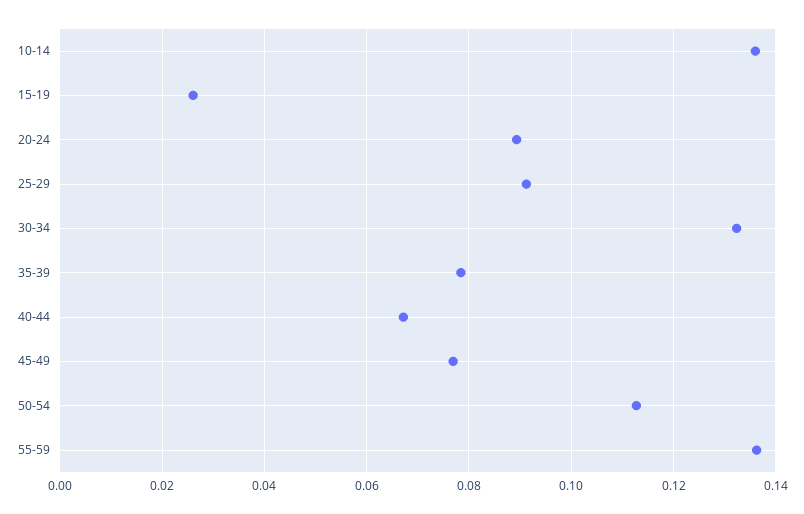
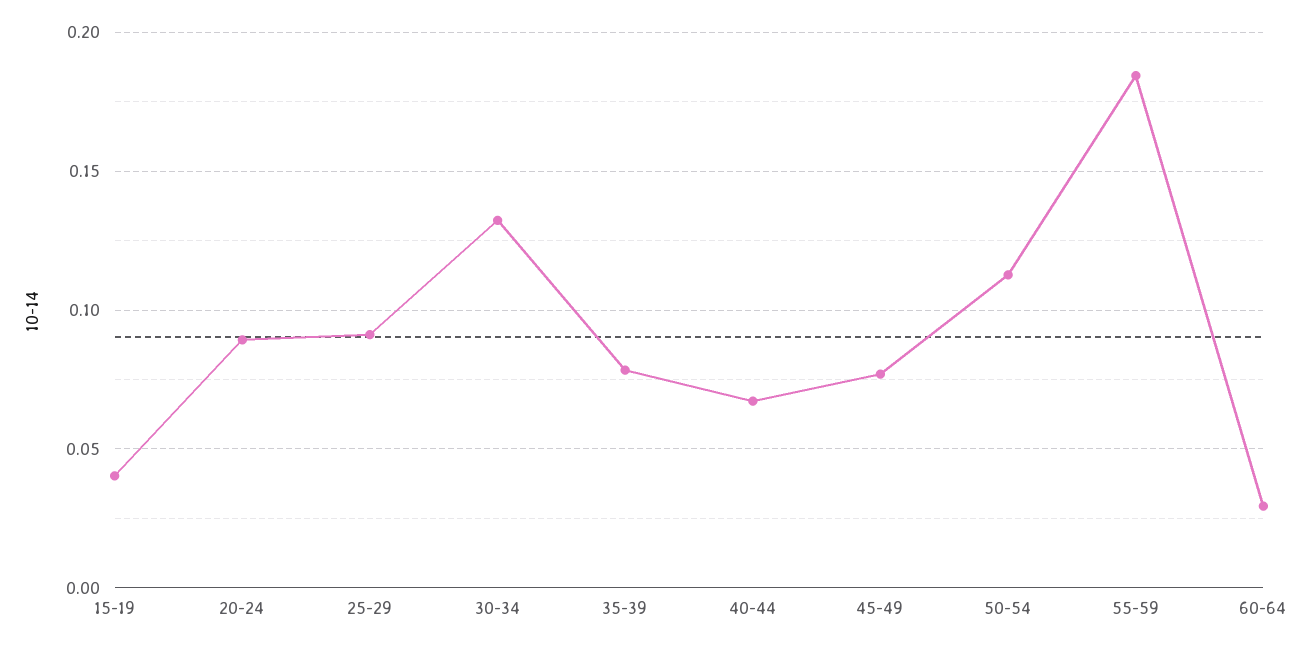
10-14: 0.136 -> none
15-19: 0.026 -> 0.04
55-59: 0.136 -> 0.185
60-64: none -> 0.03

